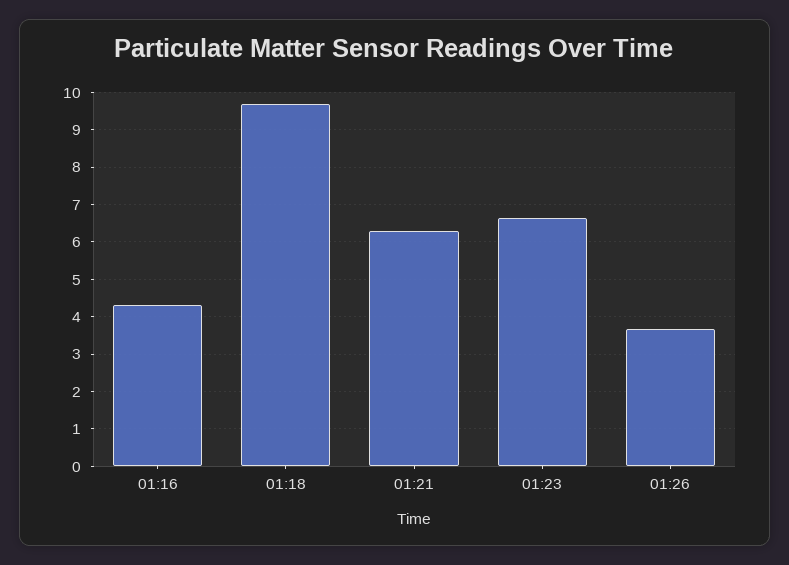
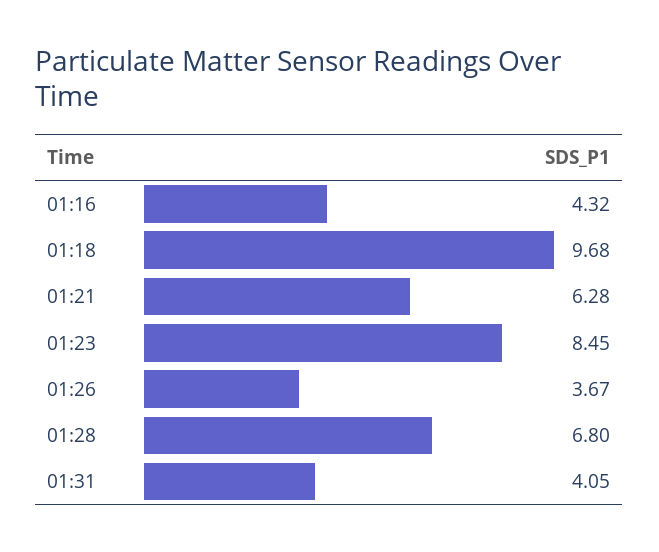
01:23: 6.6 -> 8.45
01:28: none -> 6.8
01:31: none -> 4.05

